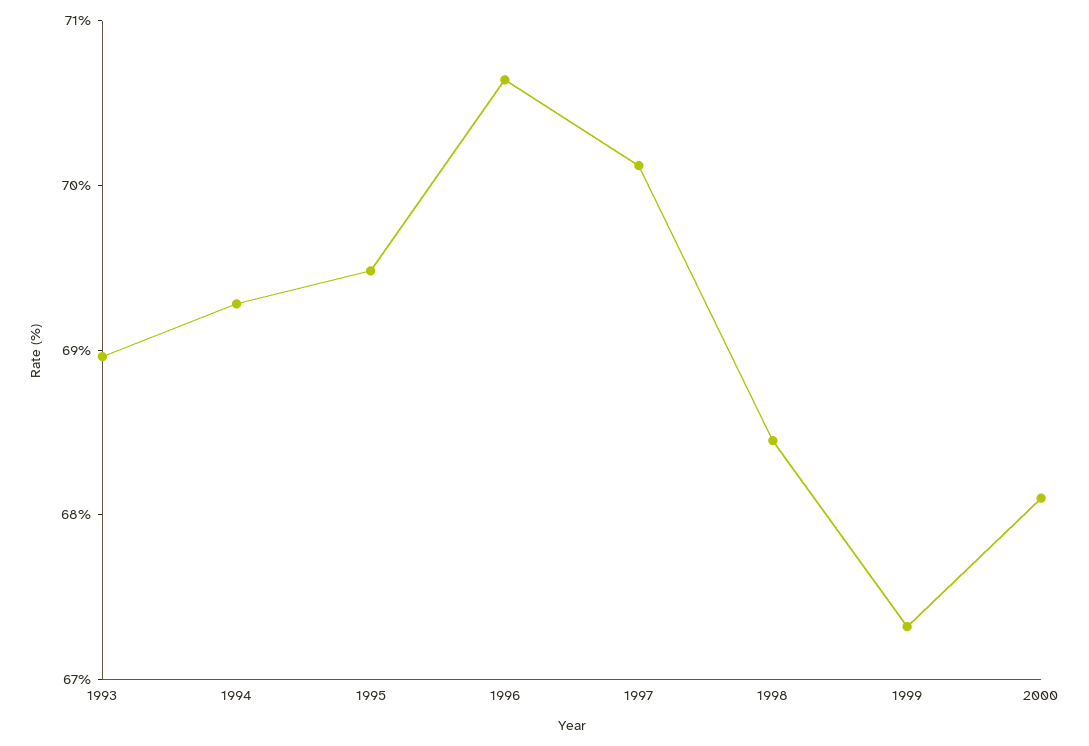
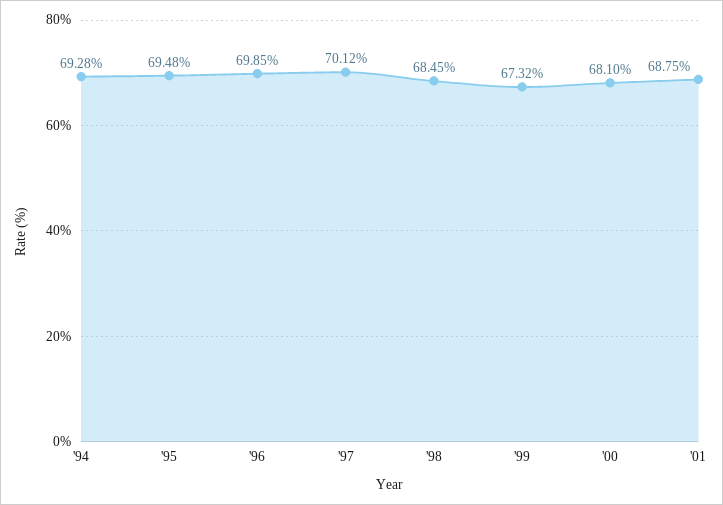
1993: 69 -> none
1996: 70.6 -> 69.85
'01: none -> 68.75

